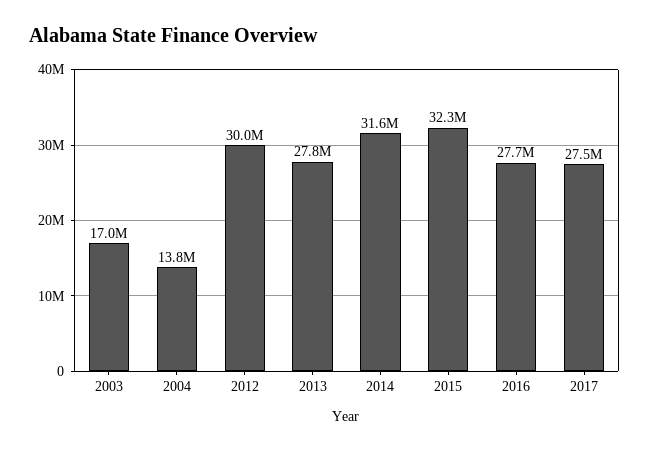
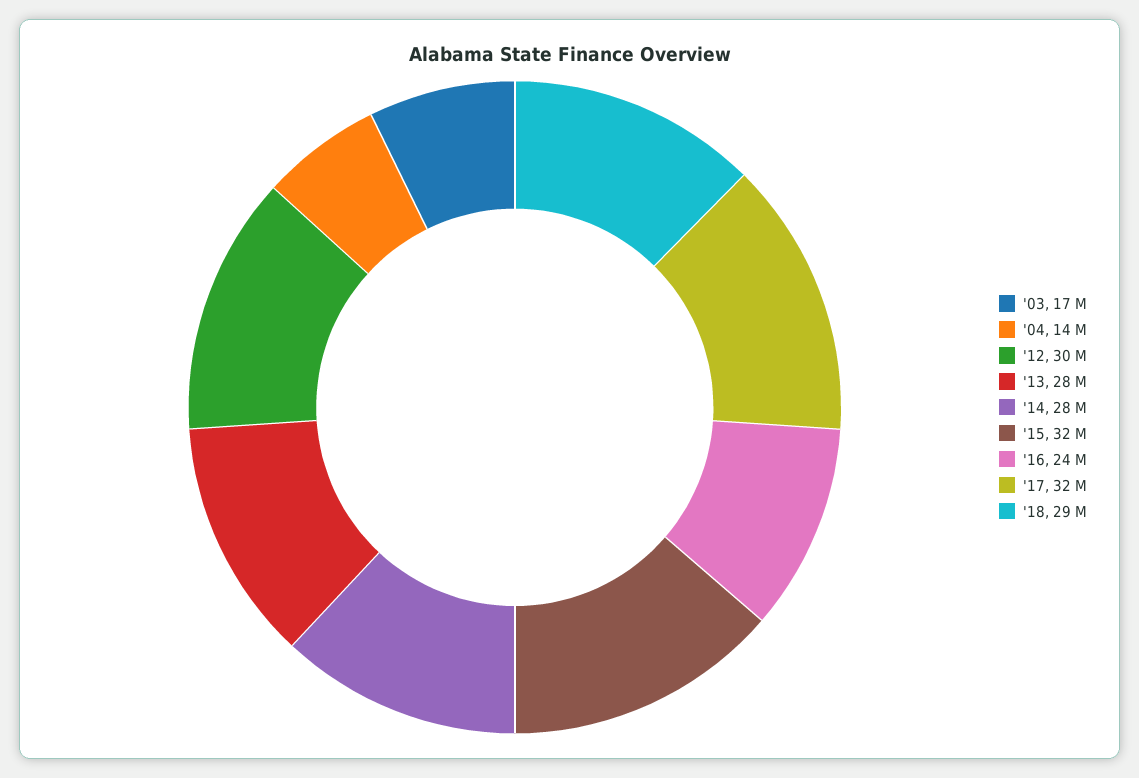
2014: 31600000 -> 28000000
2016: 27700000 -> 24000000
2017: 27500000 -> 32000000
'18: none -> 29000000

